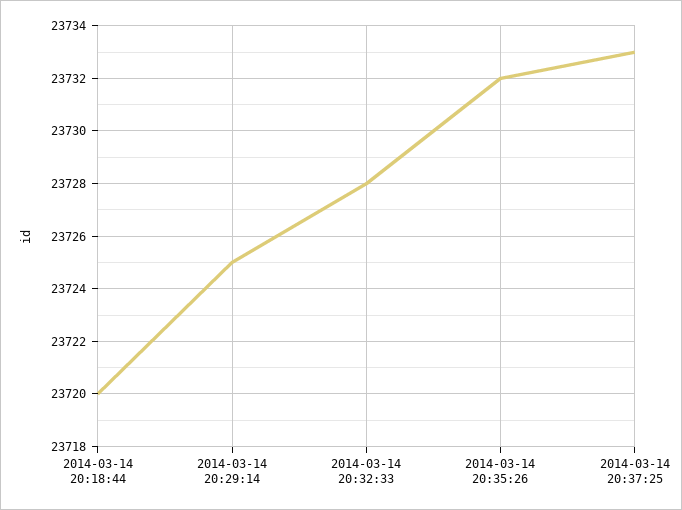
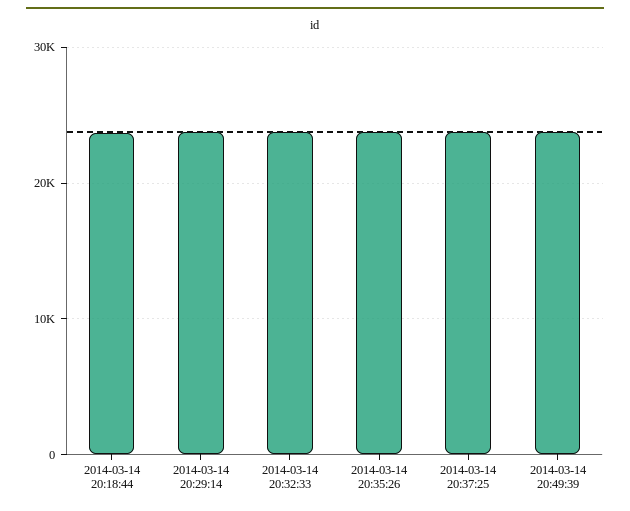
2014-03-14 20:49:39: none -> 24000

